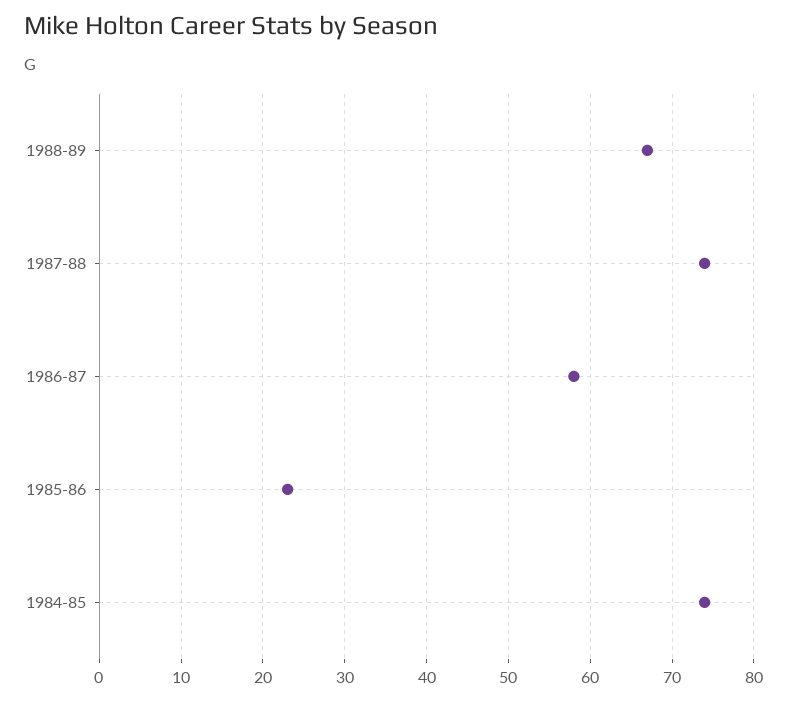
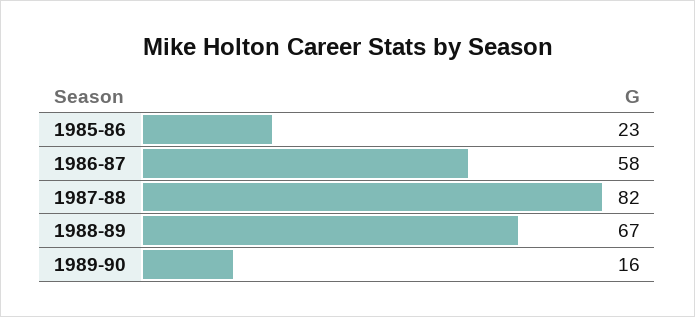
1987-88: 74 -> 82
1984-85: 74 -> none
1989-90: none -> 16

